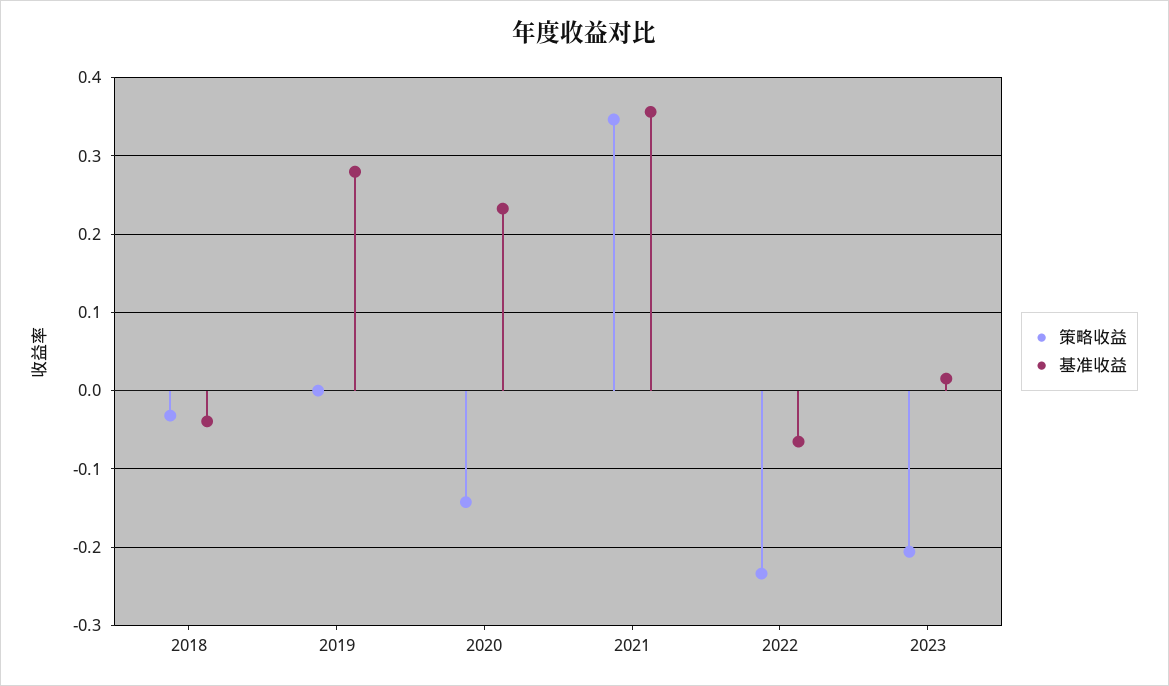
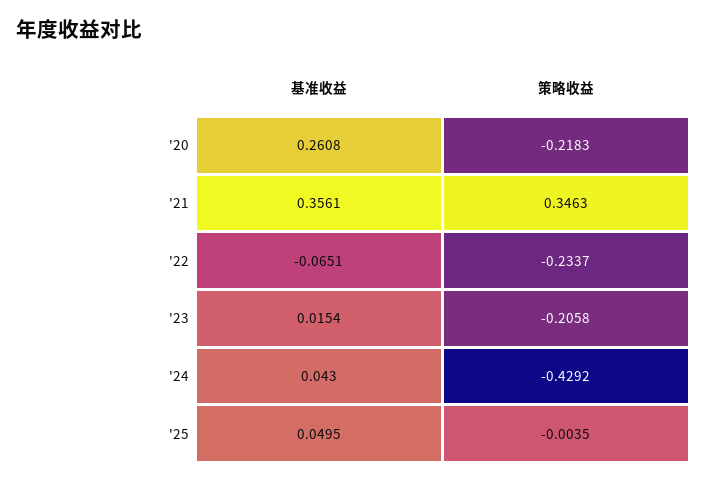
策略收益, 2018: -0.03 -> none
基准收益, 2018: -0.04 -> none
策略收益, 2019: 0 -> none
基准收益, 2019: 0.28 -> none
策略收益, 2020: -0.14 -> -0.2183
基准收益, 2020: 0.23 -> 0.2608
基准收益, '24: none -> 0.043
策略收益, '24: none -> -0.4292
基准收益, '25: none -> 0.0495
策略收益, '25: none -> -0.0035

